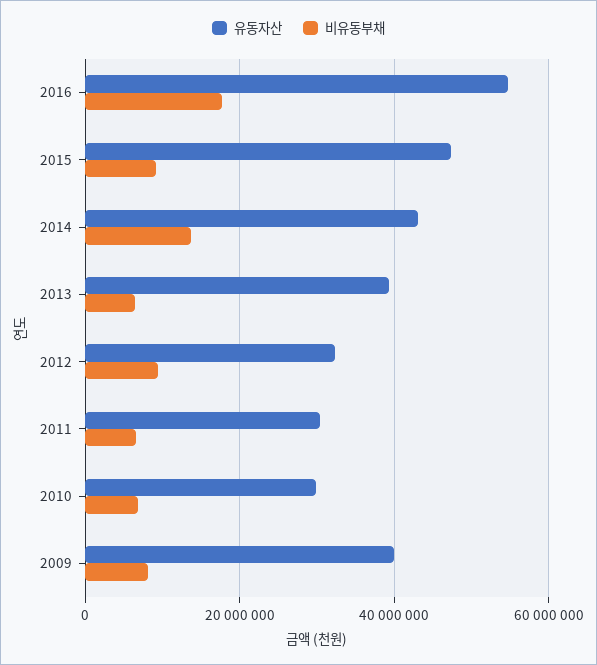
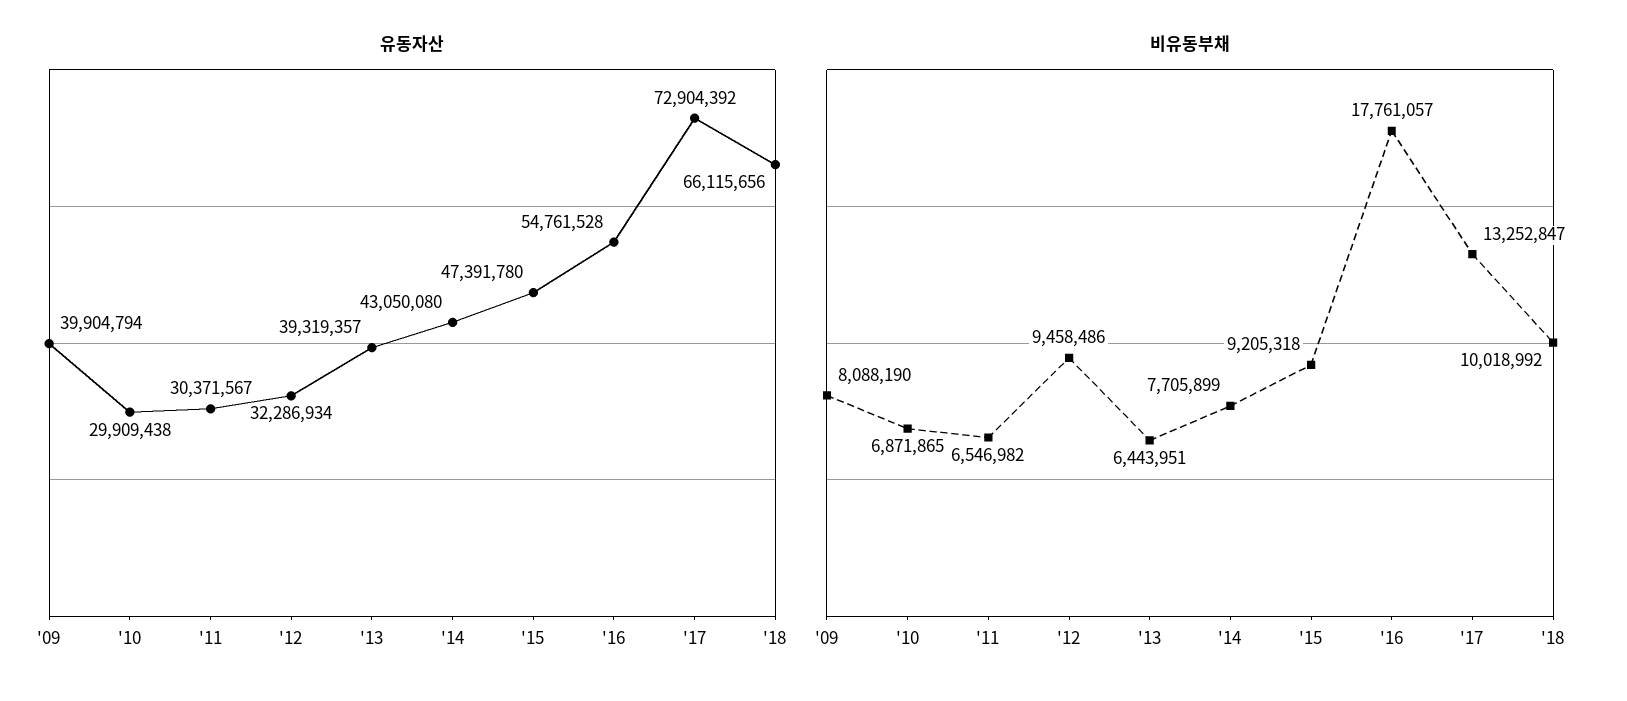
비유동부채, 2014: 14000000 -> 7705899
유동자산, '17: none -> 72904392
유동자산, '18: none -> 66115656
비유동부채, '17: none -> 13252847
비유동부채, '18: none -> 10018992

